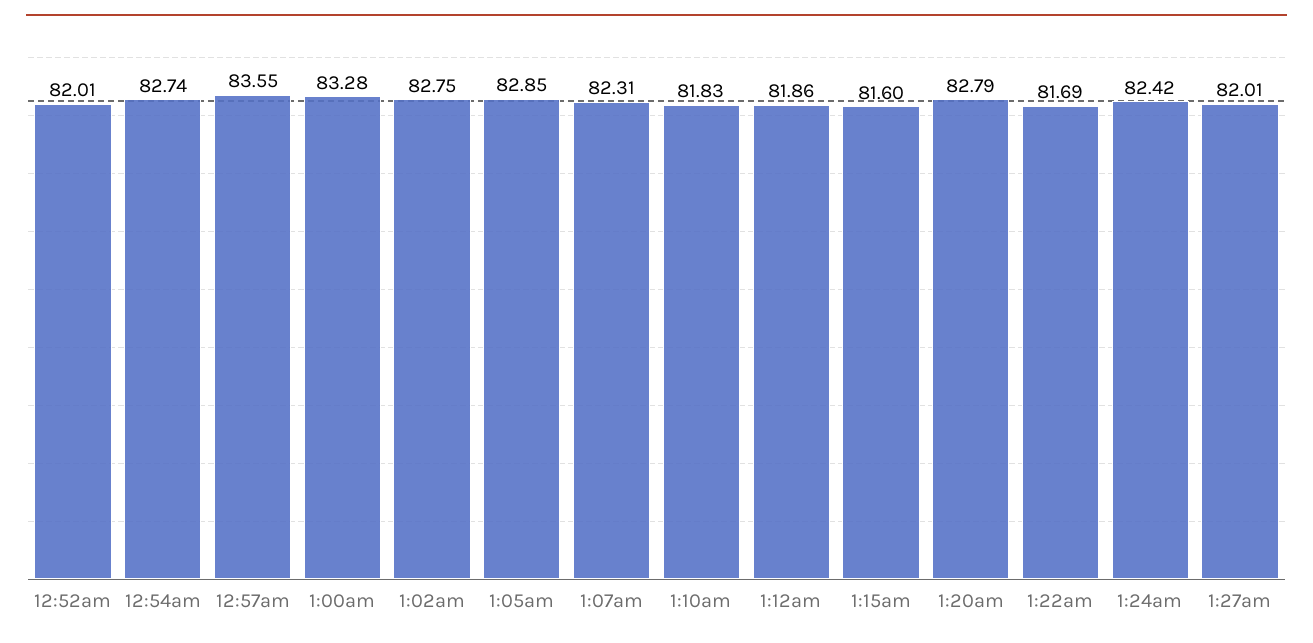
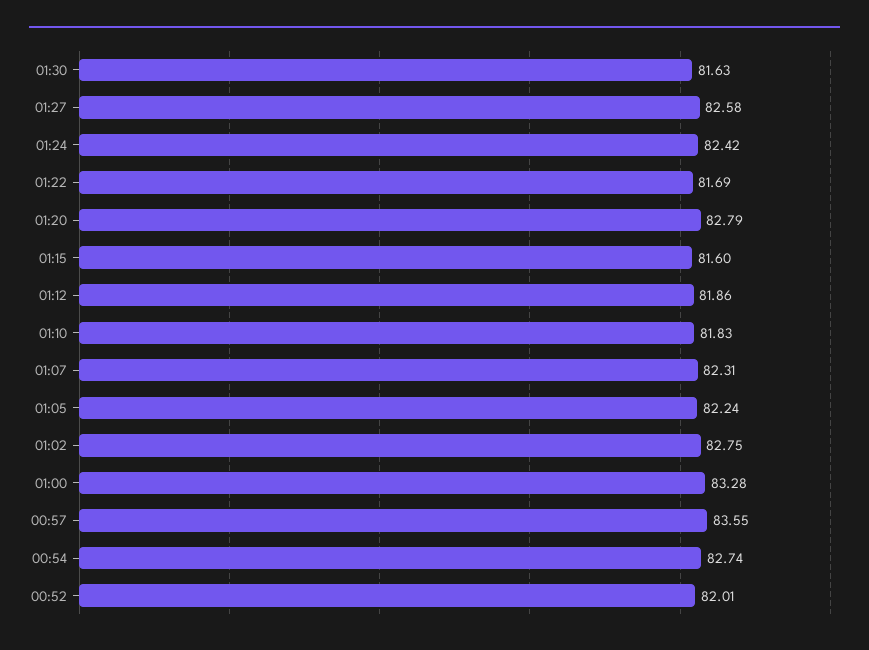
1:05am: 82.85 -> 82.24
1:27am: 82.01 -> 82.58
01:30: none -> 81.63

